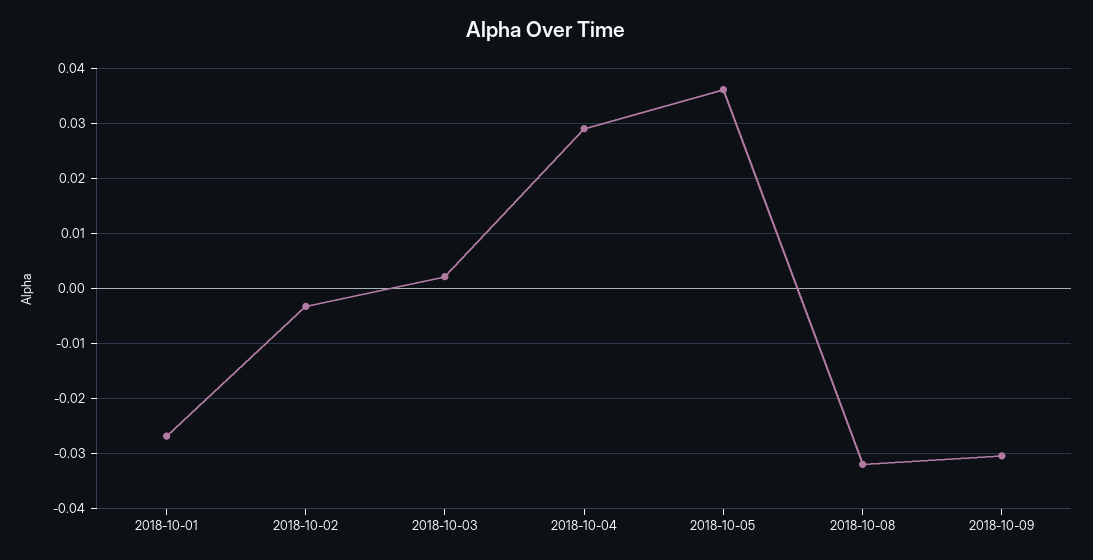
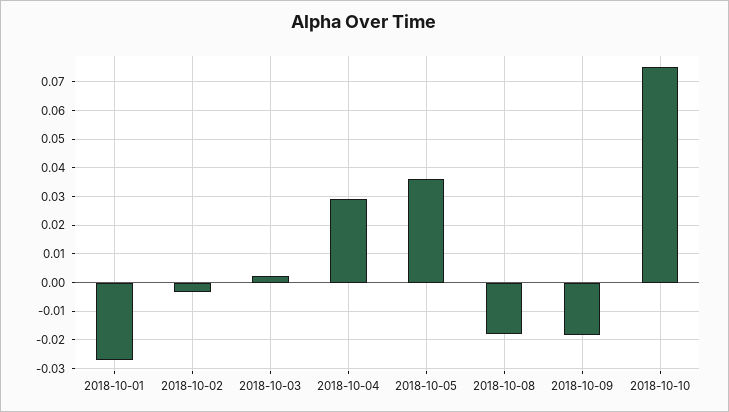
2018-10-08: -0.032 -> -0.0175
2018-10-09: -0.03 -> -0.0175
2018-10-10: none -> 0.075

